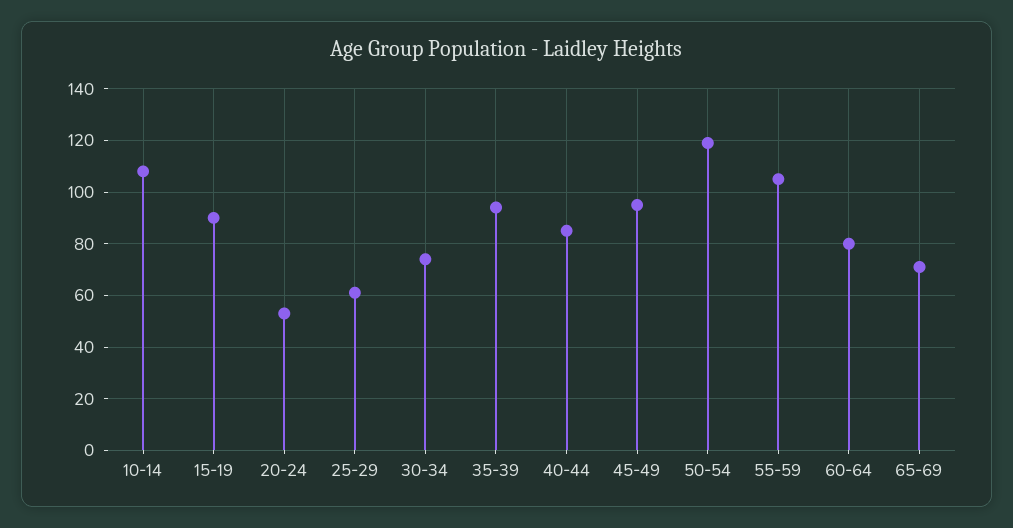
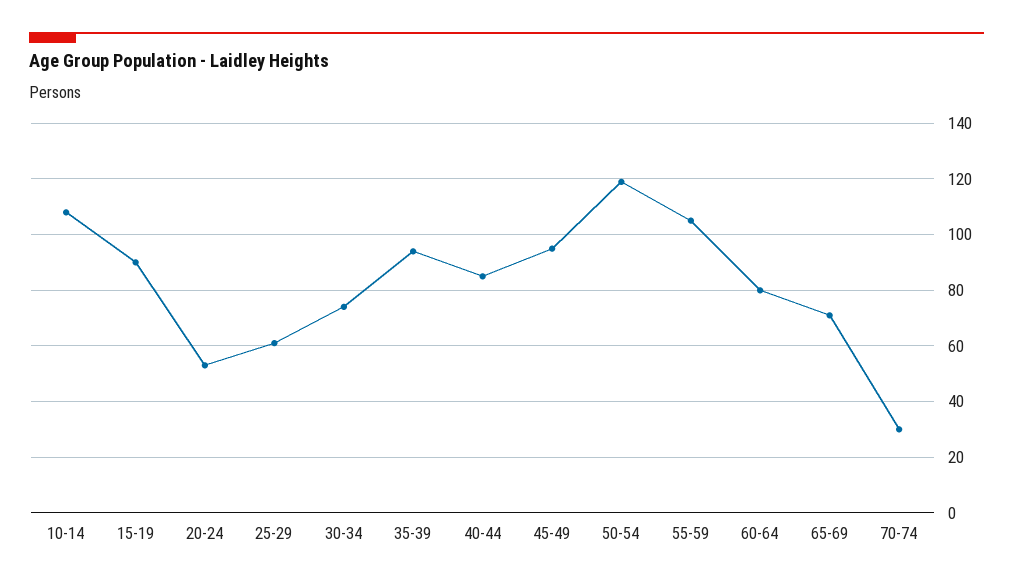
70-74: none -> 30

